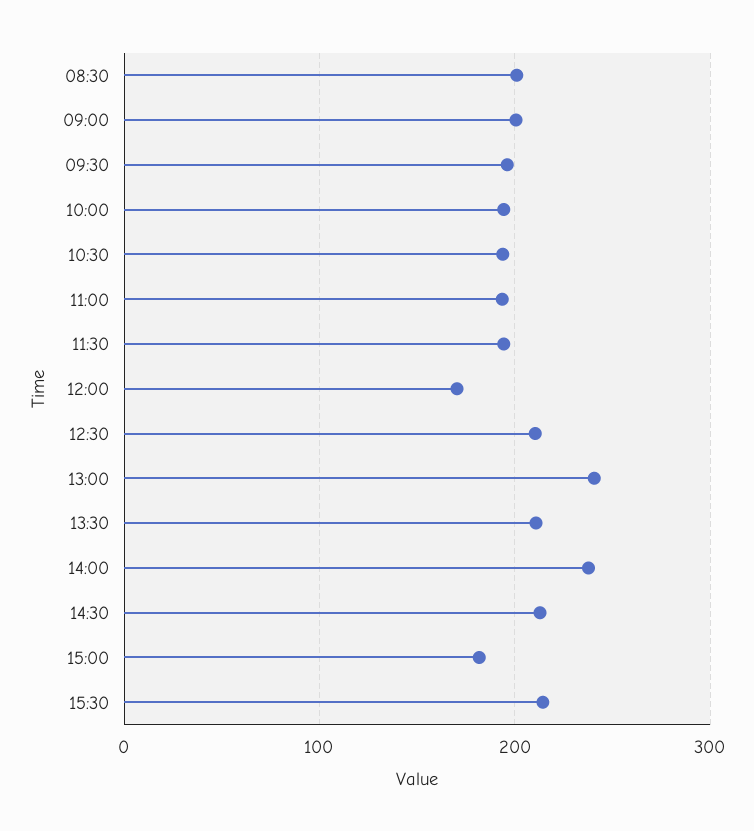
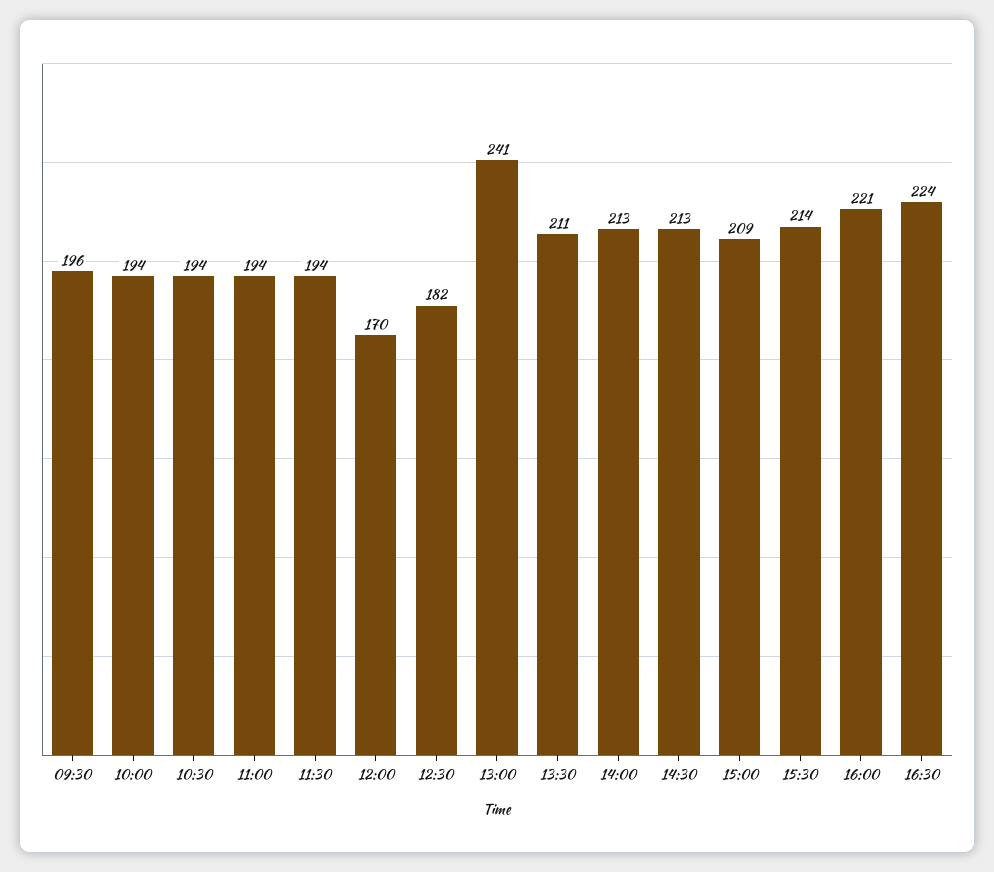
08:30: 200 -> none
09:00: 200 -> none
12:30: 210 -> 182
14:00: 240 -> 213
15:00: 180 -> 209
16:00: none -> 221
16:30: none -> 224

